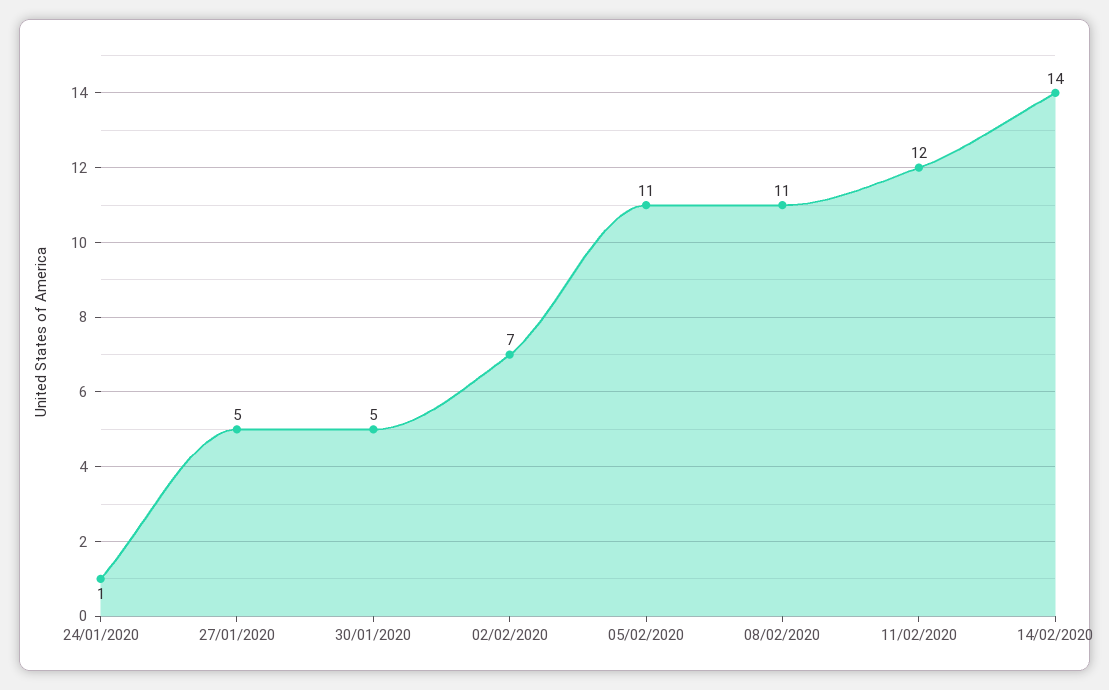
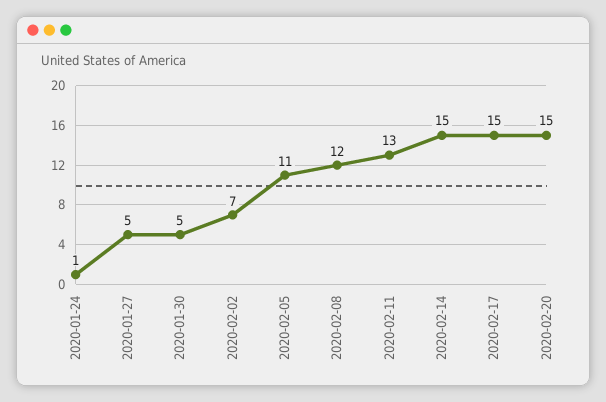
08/02/2020: 11 -> 12
11/02/2020: 12 -> 13
14/02/2020: 14 -> 15
2020-02-17: none -> 15
2020-02-20: none -> 15

